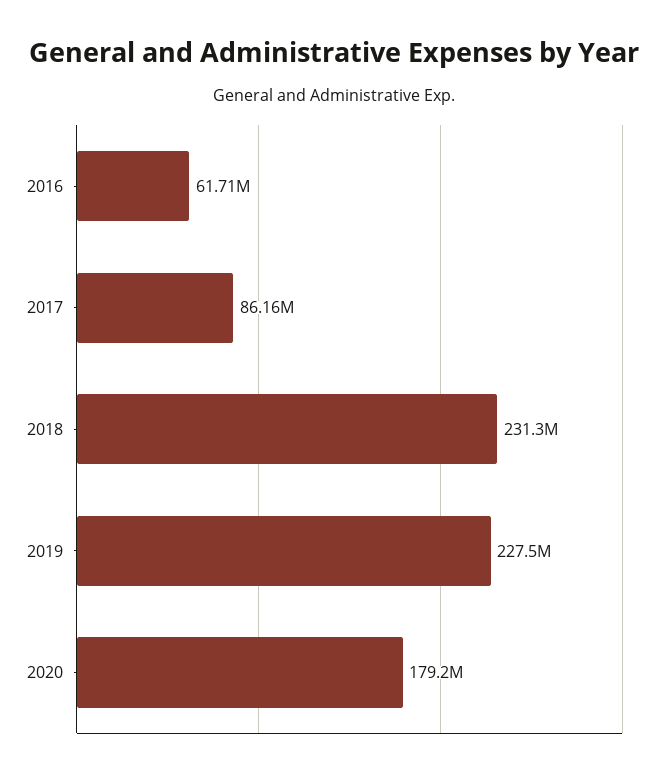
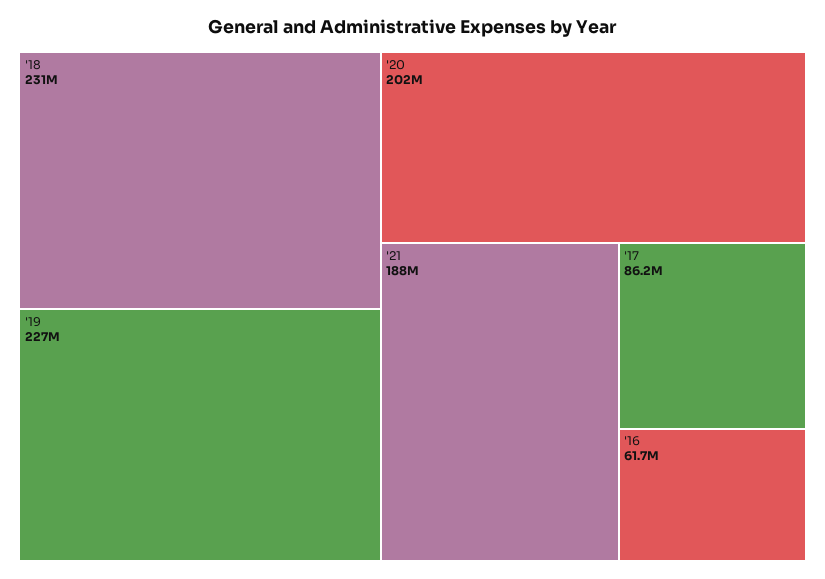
2020: 179200000 -> 202000000
'21: none -> 188000000

